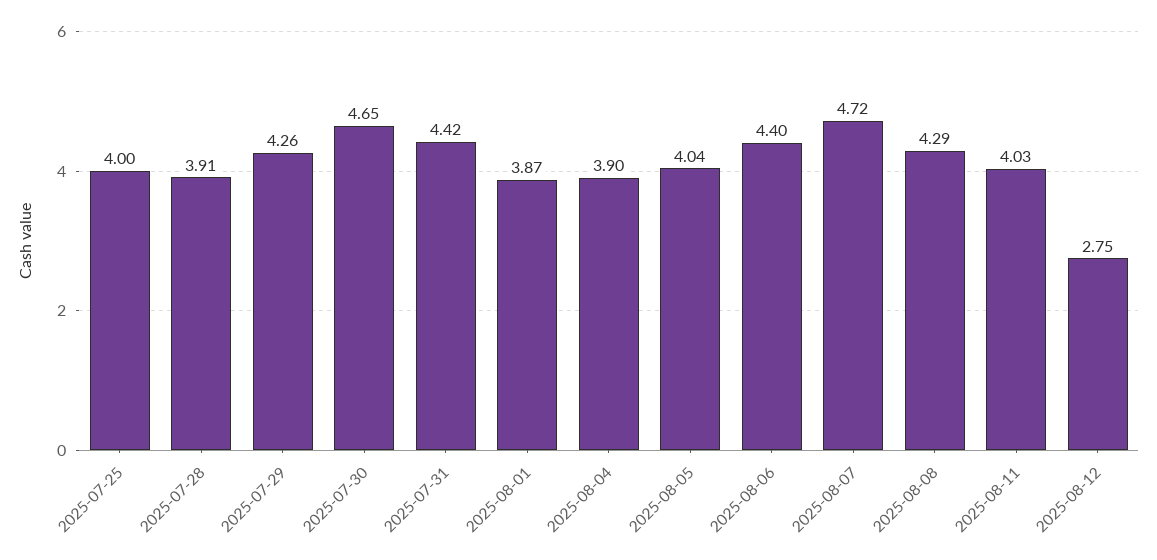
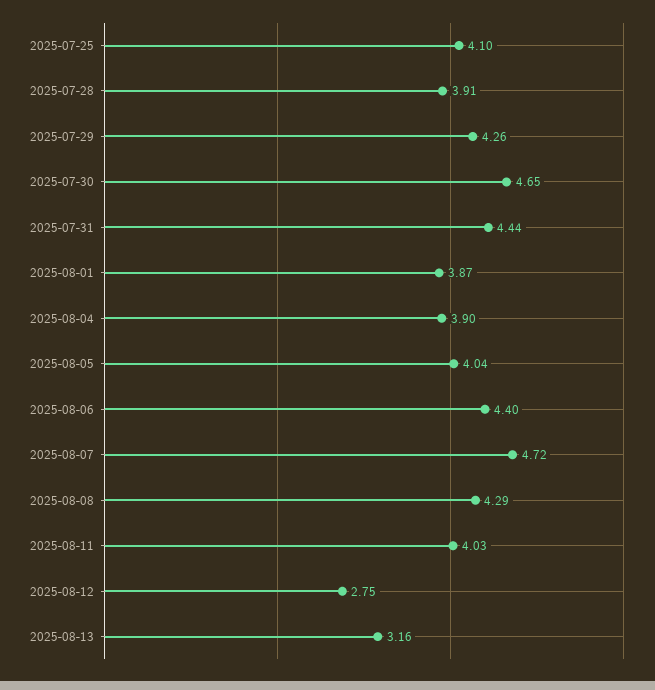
2025-07-25: 4 -> 4.1
2025-07-31: 4.42 -> 4.44
2025-08-13: none -> 3.16

